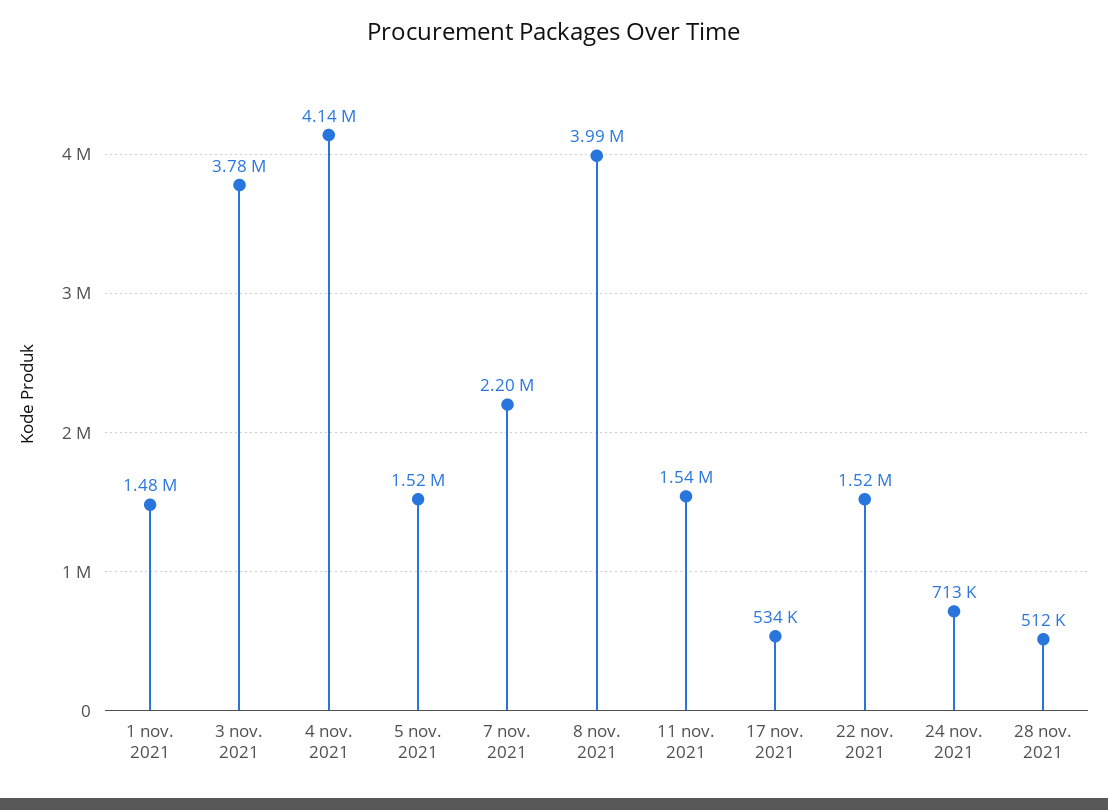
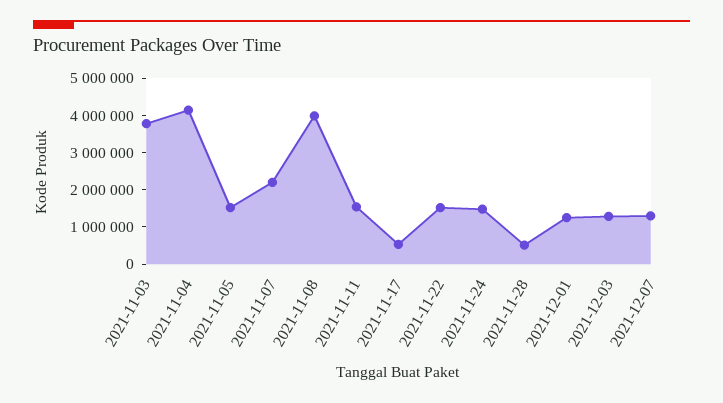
1 nov. 2021: 1480000 -> none
24 nov. 2021: 713000 -> 1500000
2021-12-01: none -> 1250000
2021-12-03: none -> 1250000
2021-12-07: none -> 1250000

